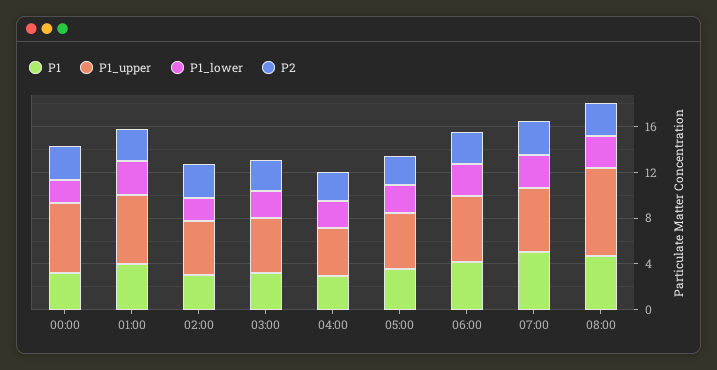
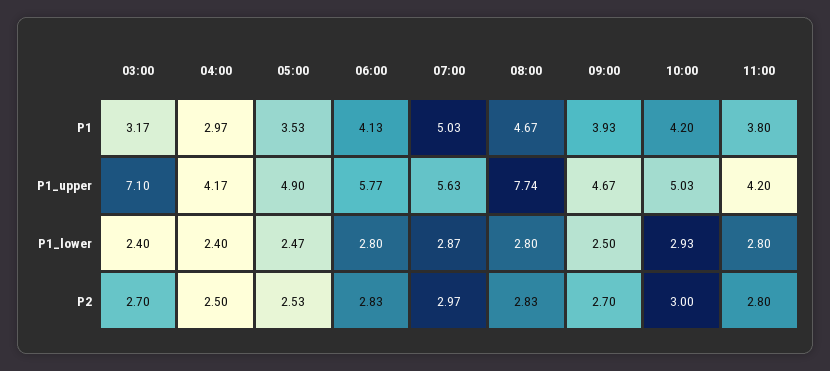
P1, 00:00: 3 -> none
P1_upper, 00:00: 6 -> none
P1_lower, 00:00: 2 -> none
P2, 00:00: 3 -> none
P1, 01:00: 4 -> none
P1_upper, 01:00: 6 -> none
P1_lower, 01:00: 3 -> none
P2, 01:00: 3 -> none
P1, 02:00: 3 -> none
P1_upper, 02:00: 5 -> none
P1_lower, 02:00: 2 -> none
P2, 02:00: 3 -> none
P1_upper, 03:00: 5 -> 7.1
P1, 09:00: none -> 3.93
P1, 10:00: none -> 4.2
P1, 11:00: none -> 3.8
P1_upper, 09:00: none -> 4.67
P1_upper, 10:00: none -> 5.03
P1_upper, 11:00: none -> 4.2
P1_lower, 09:00: none -> 2.5
P1_lower, 10:00: none -> 2.93
P1_lower, 11:00: none -> 2.8
P2, 09:00: none -> 2.7
P2, 10:00: none -> 3
P2, 11:00: none -> 2.8

